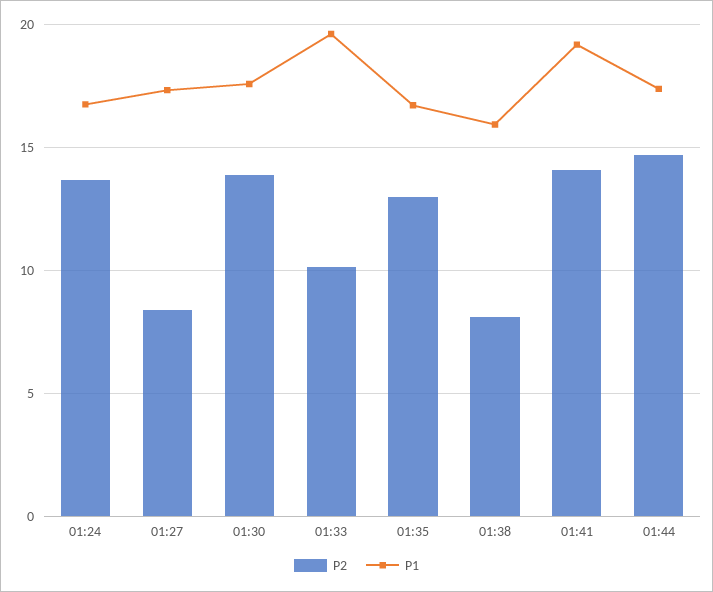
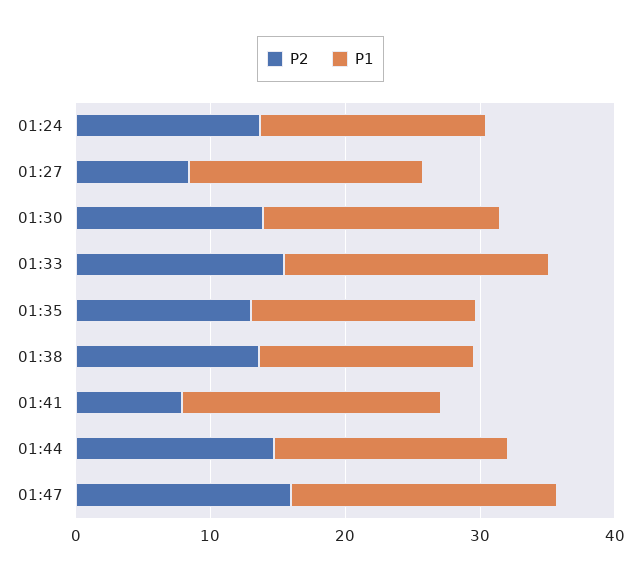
P2, 01:33: 10 -> 16
P2, 01:38: 8 -> 14
P2, 01:41: 14 -> 8
P2, 01:47: none -> 16
P1, 01:47: none -> 20

